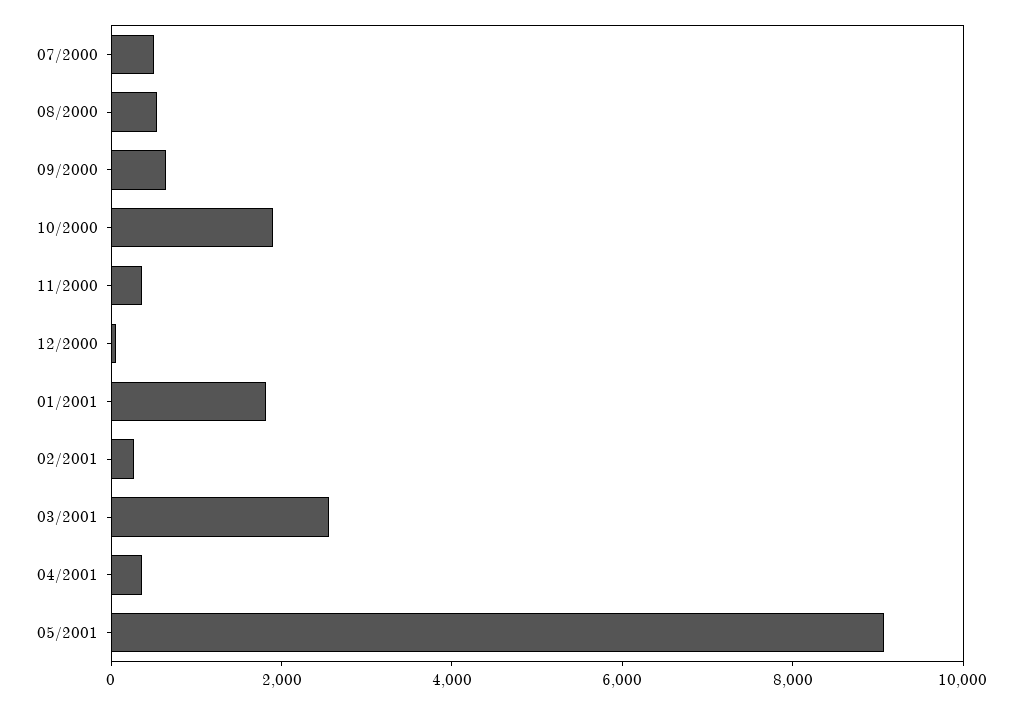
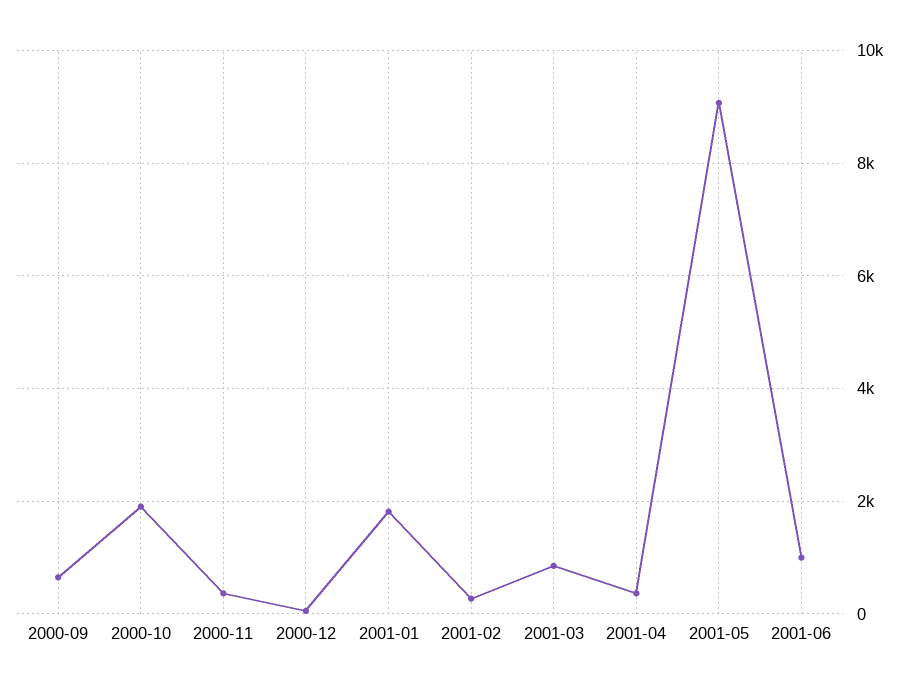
07/2000: 500 -> none
08/2000: 500 -> none
03/2001: 2500 -> 800
2001-06: none -> 1000

